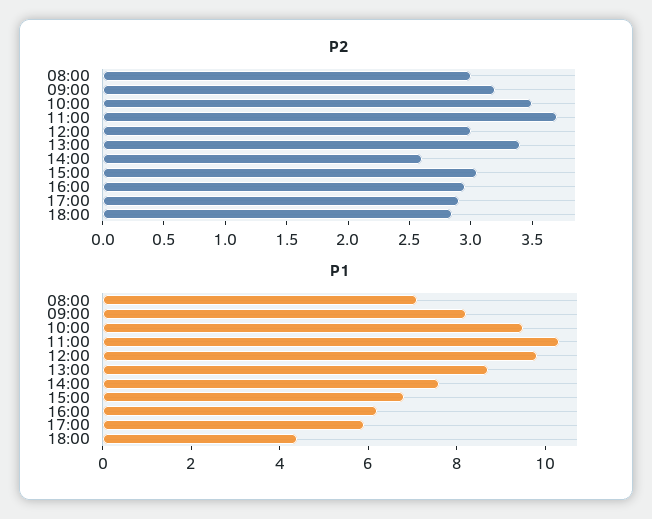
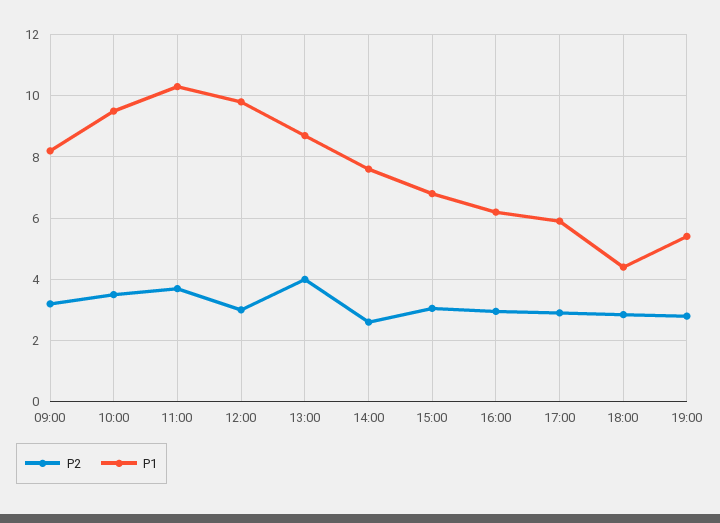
P2, 08:00: 3 -> none
P2, 13:00: 3.4 -> 4
P1, 08:00: 7 -> none
P2, 19:00: none -> 2.8
P1, 19:00: none -> 5.4

